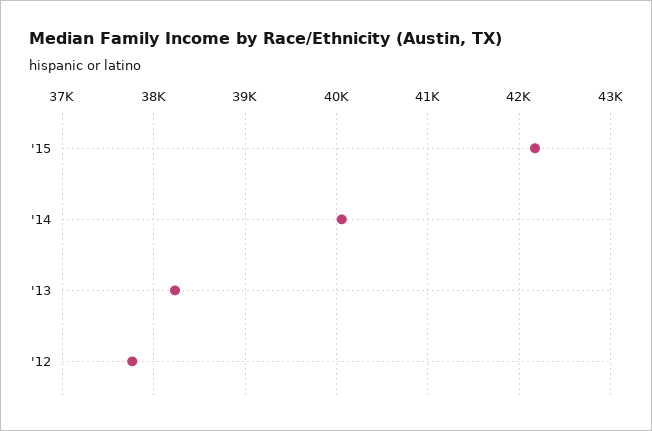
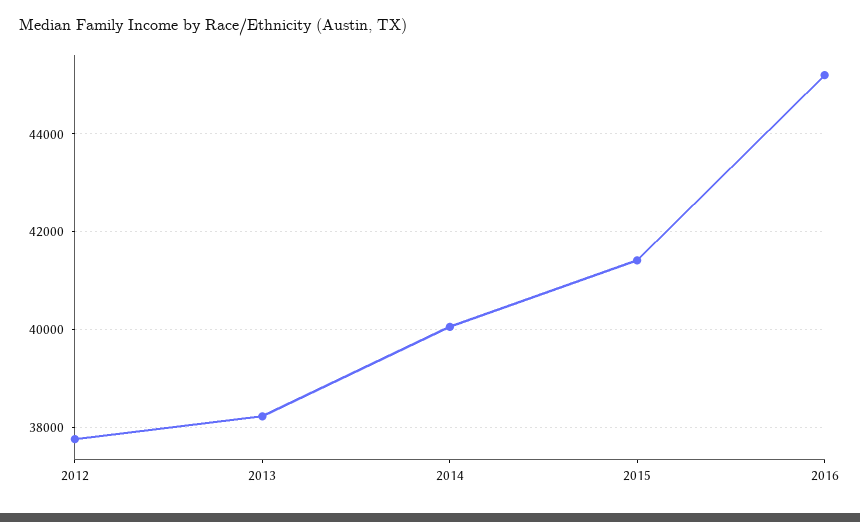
'15: 42200 -> 41400
2016: none -> 45200

